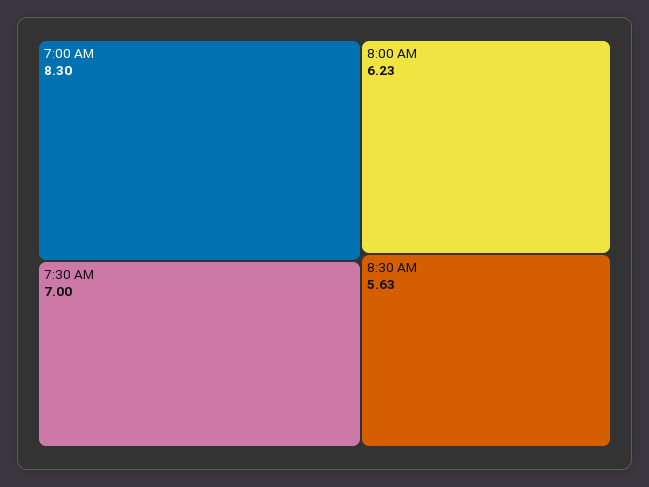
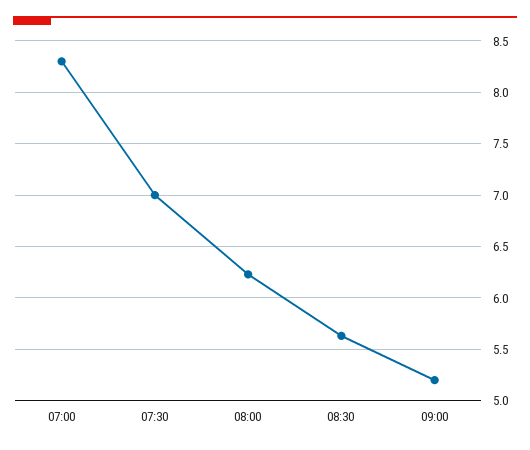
09:00: none -> 5.2

